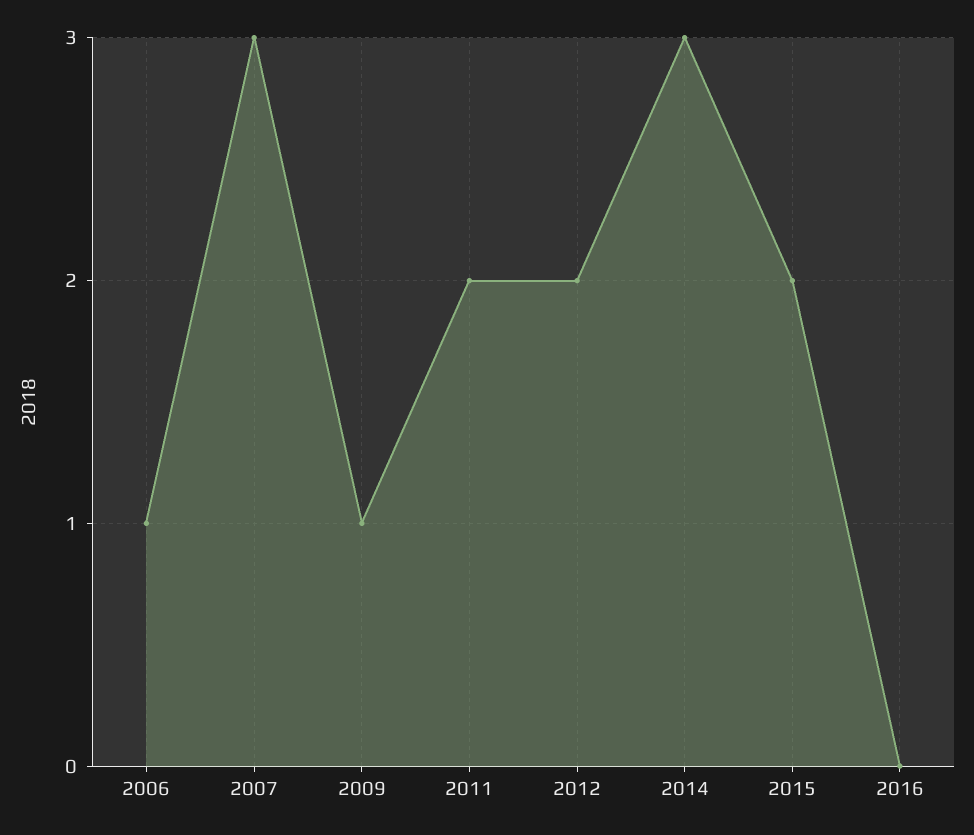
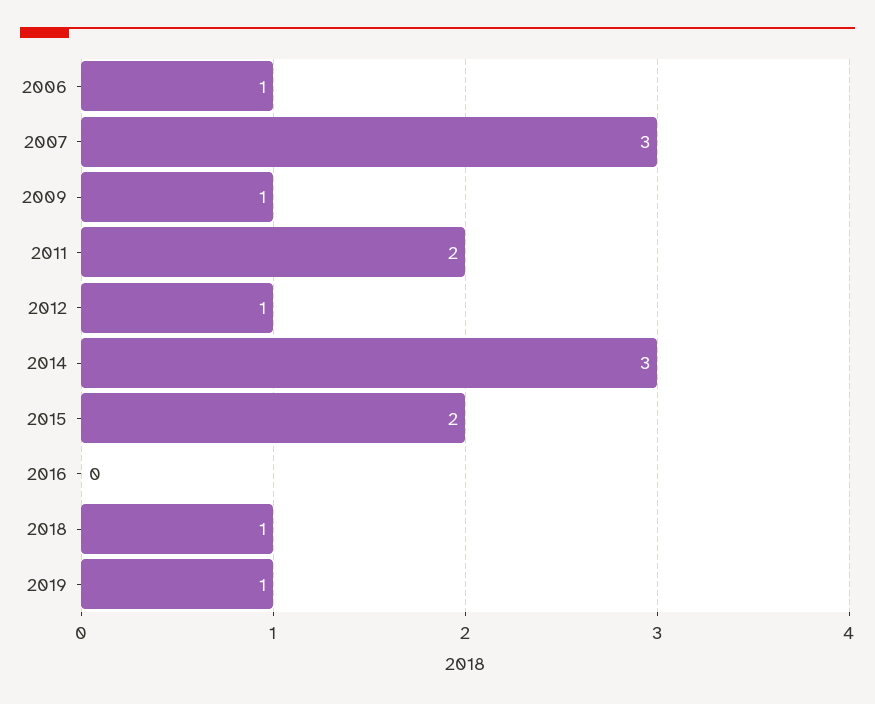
2012: 2 -> 1
2018: none -> 1
2019: none -> 1

